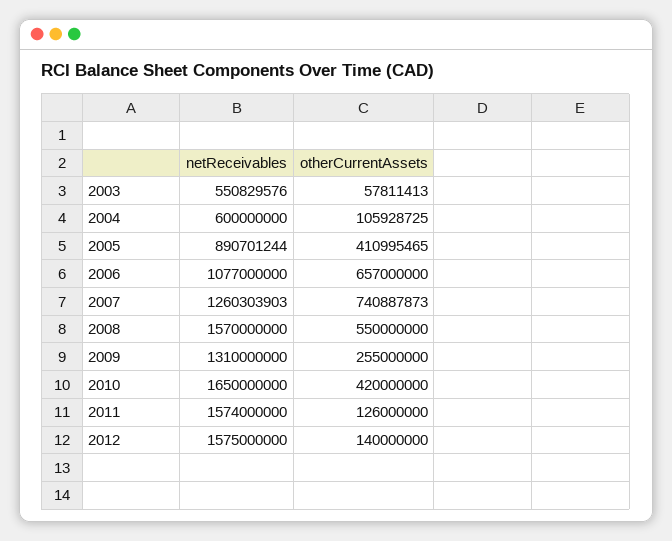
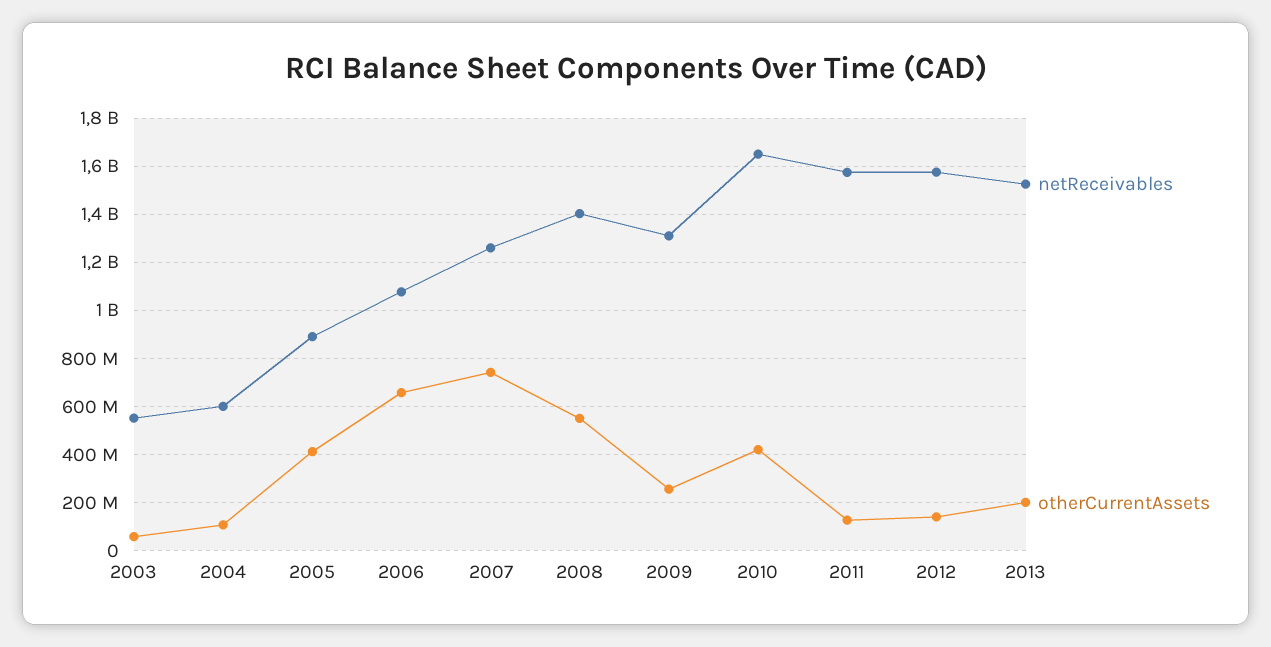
netReceivables, 2008: 1570000000 -> 1400000000
netReceivables, 2013: none -> 1525000000
otherCurrentAssets, 2013: none -> 200000000

